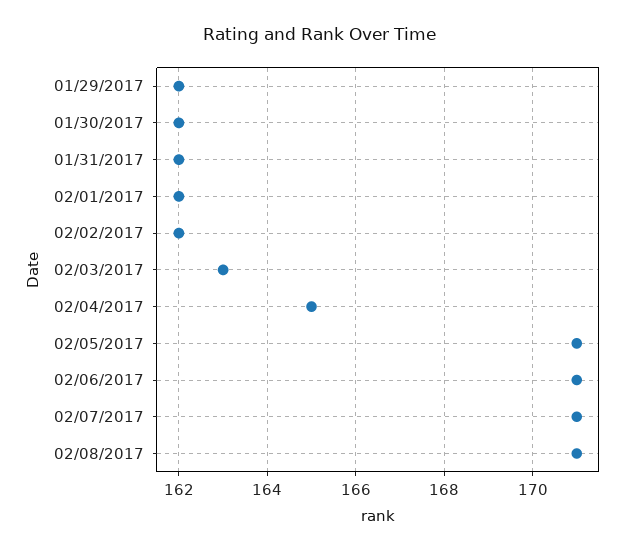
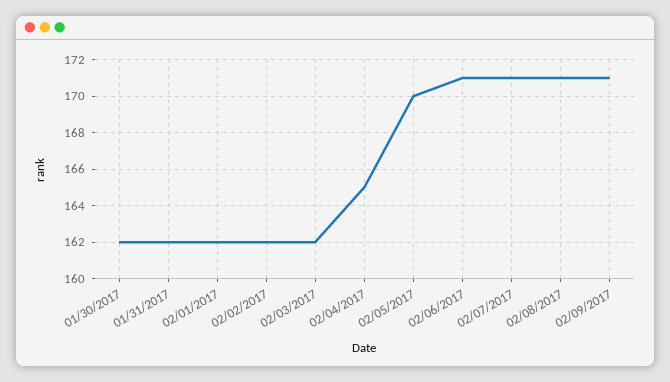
01/29/2017: 162 -> none
02/03/2017: 163 -> 162
02/05/2017: 171 -> 170
02/09/2017: none -> 171

